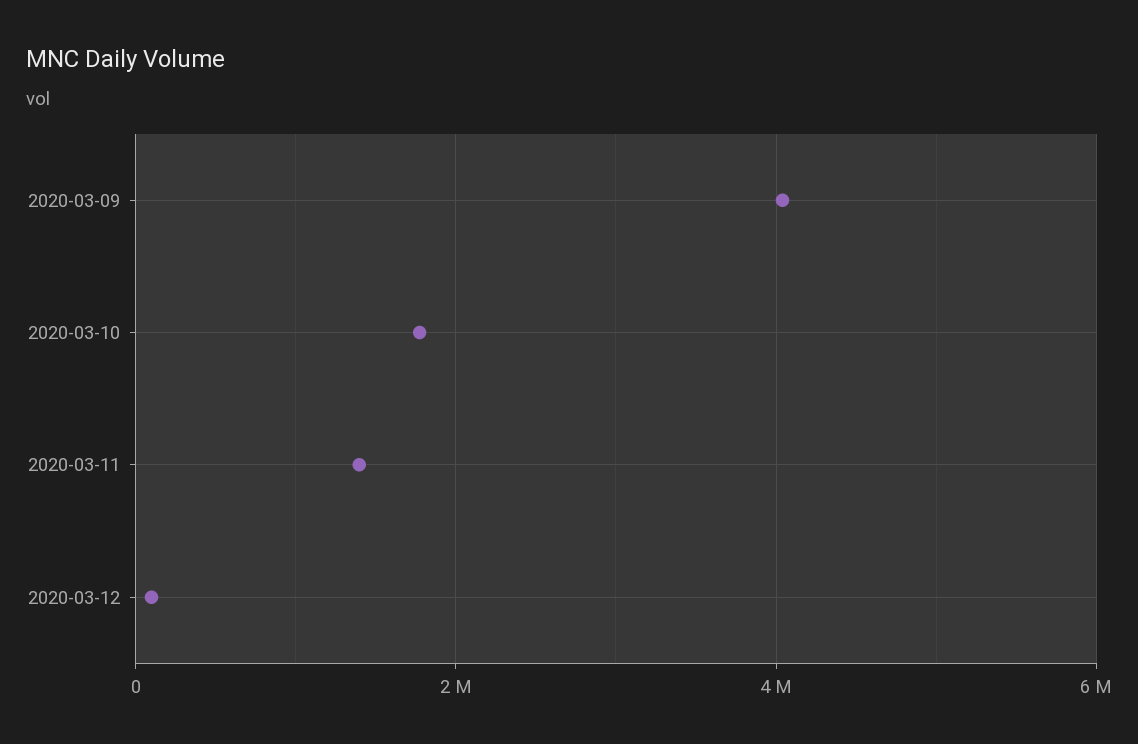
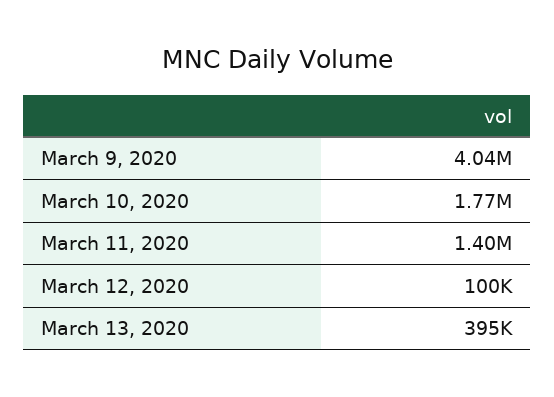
March 13, 2020: none -> 395000

